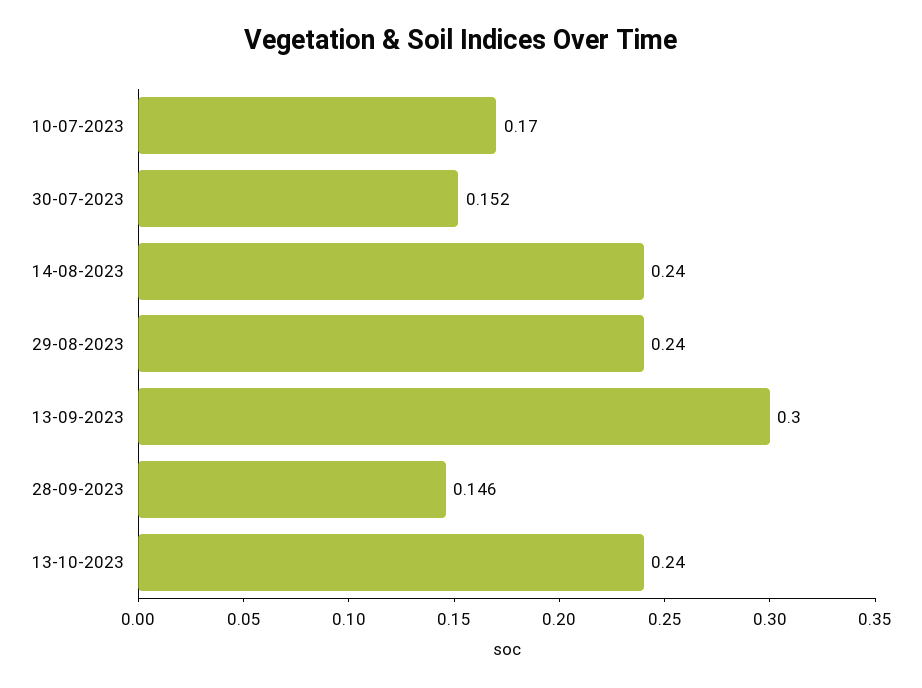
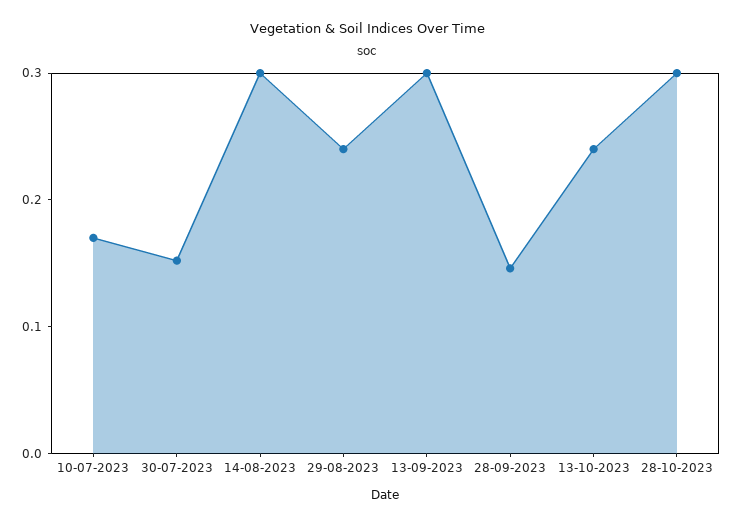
14-08-2023: 0.24 -> 0.3
28-10-2023: none -> 0.3

